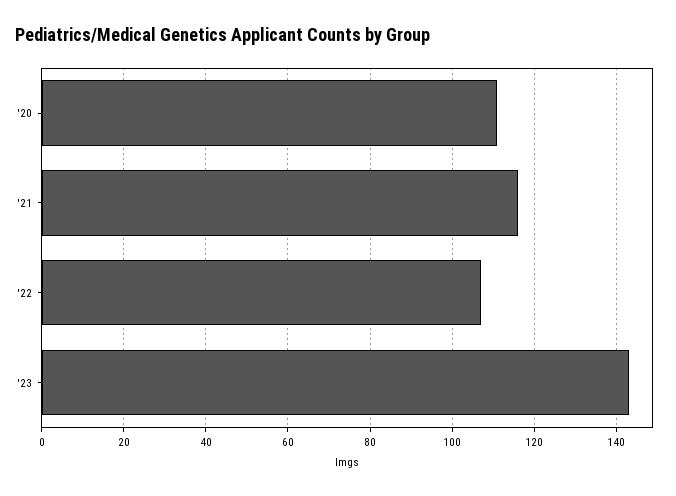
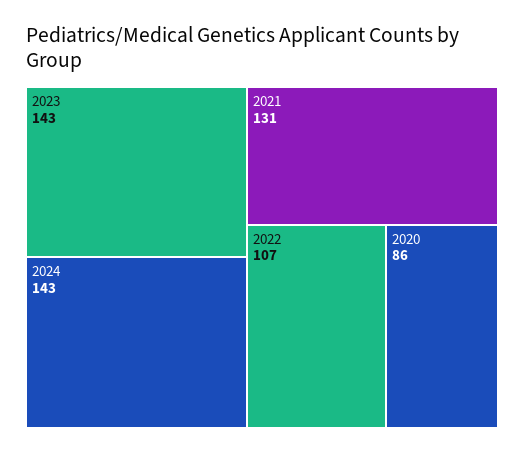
'20: 110 -> 86
'21: 115 -> 131
2024: none -> 143

